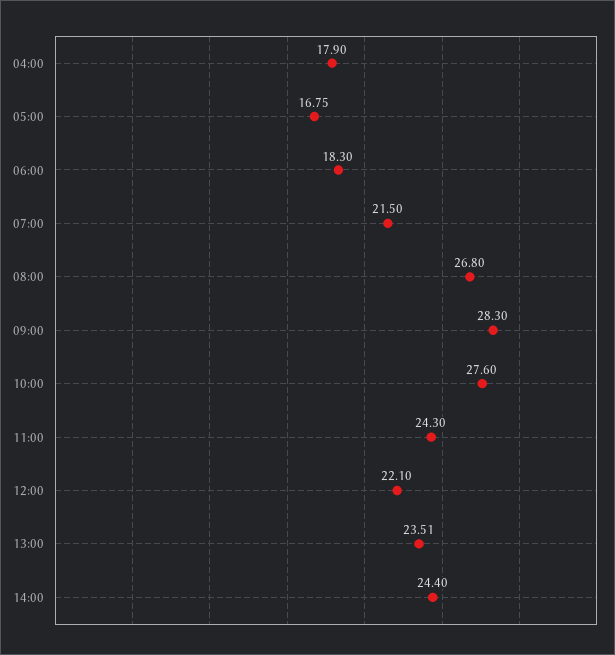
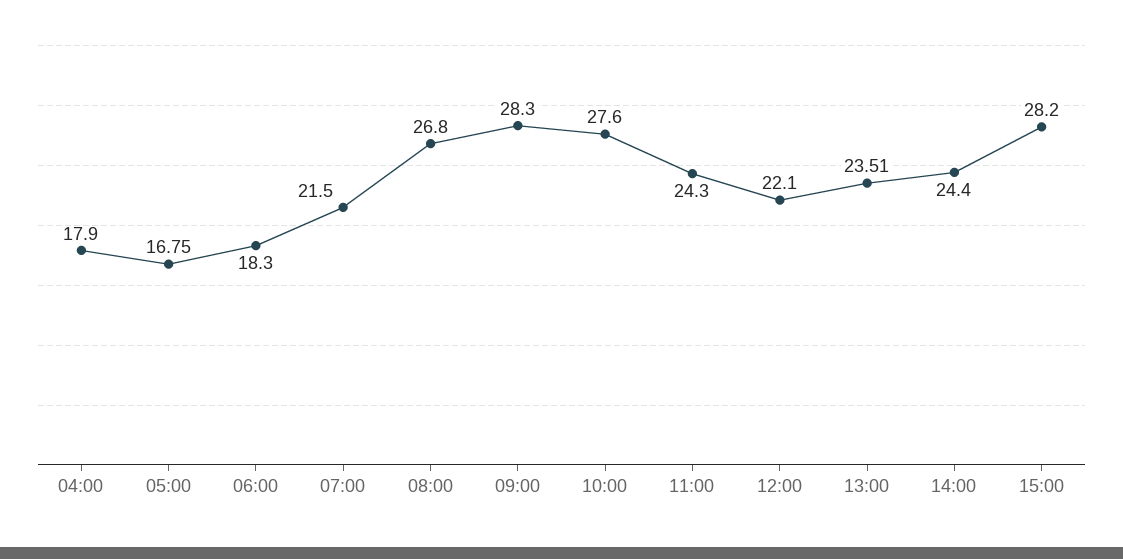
15:00: none -> 28.2

